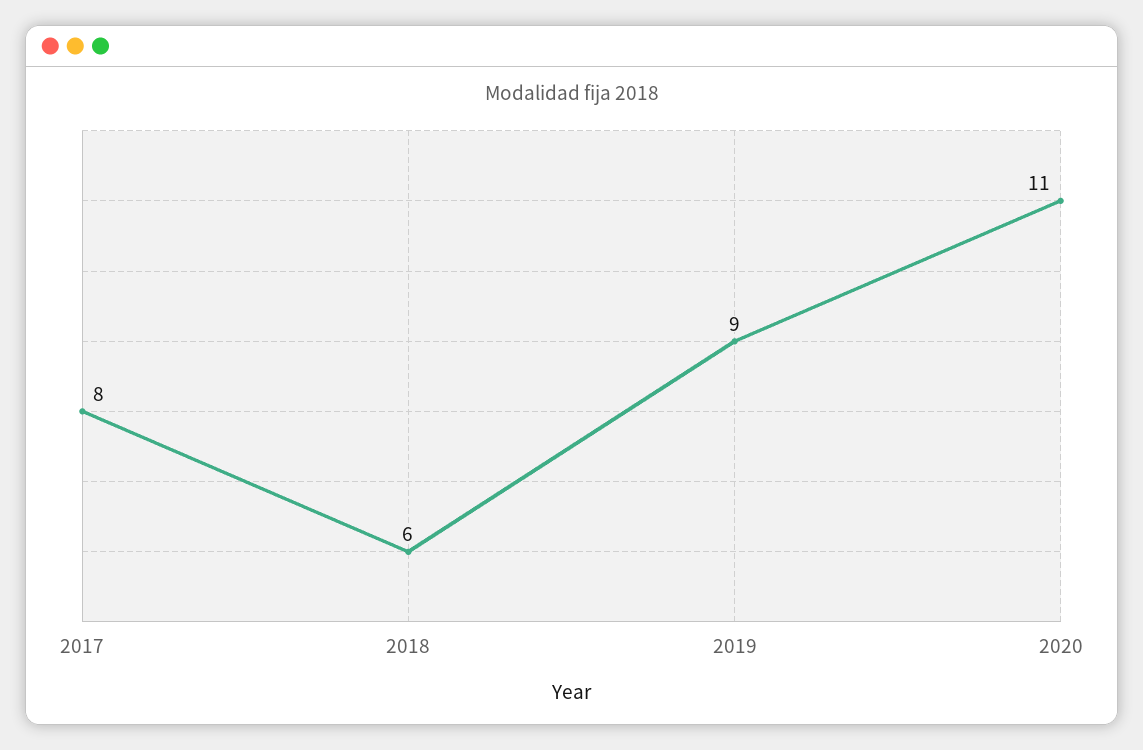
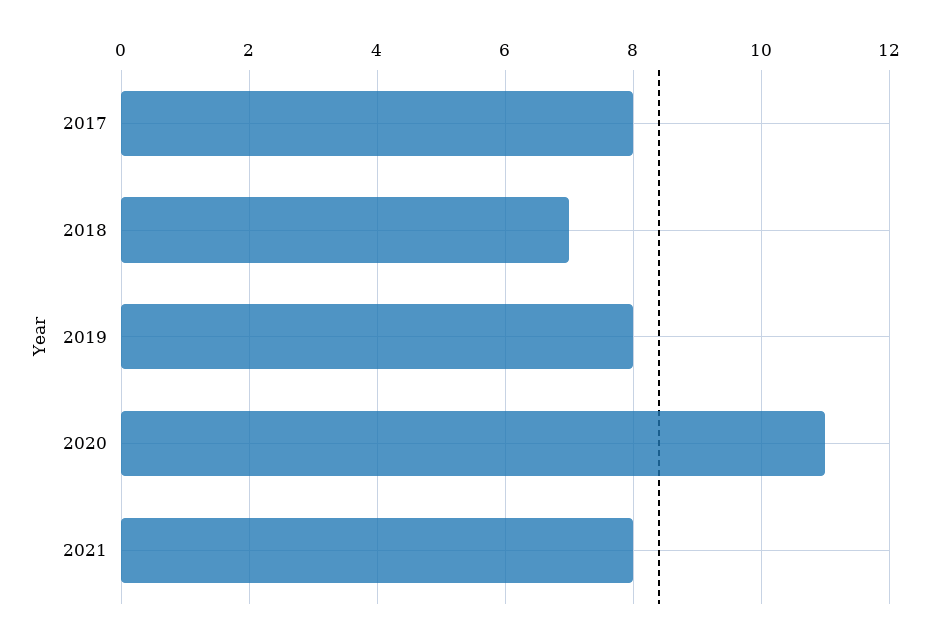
2018: 6 -> 7
2019: 9 -> 8
2021: none -> 8

